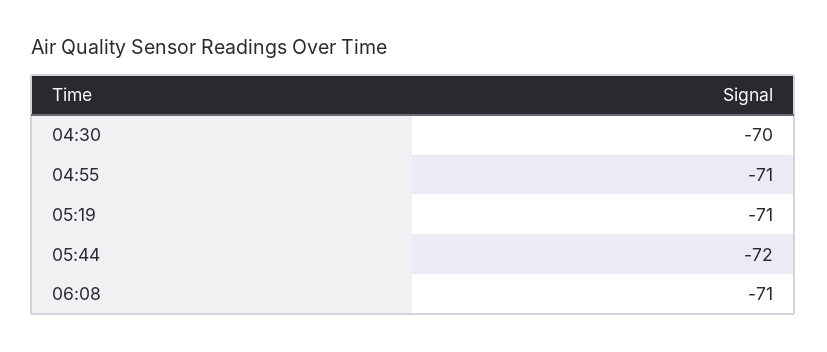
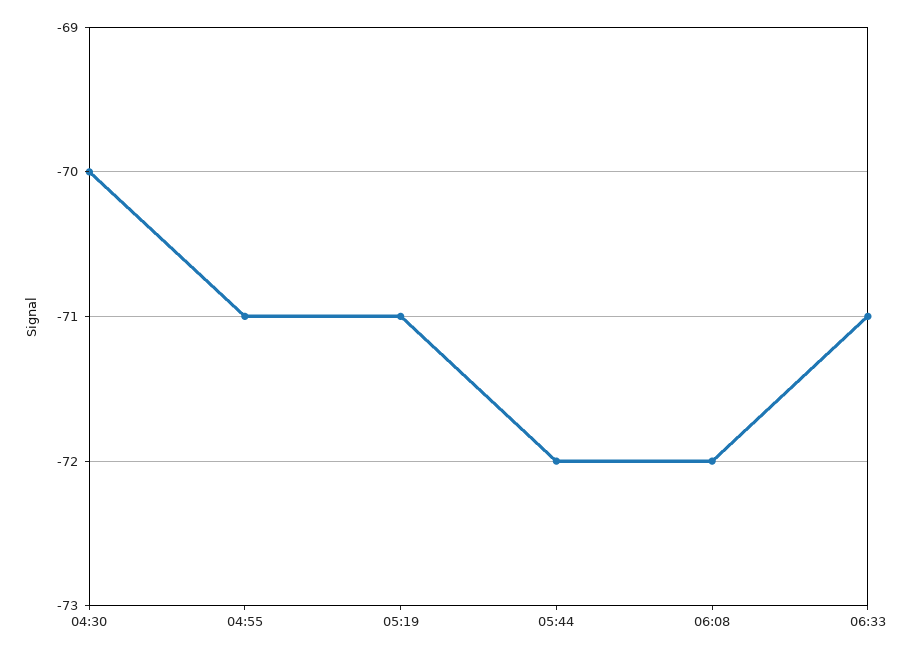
06:08: -71 -> -72
06:33: none -> -71

